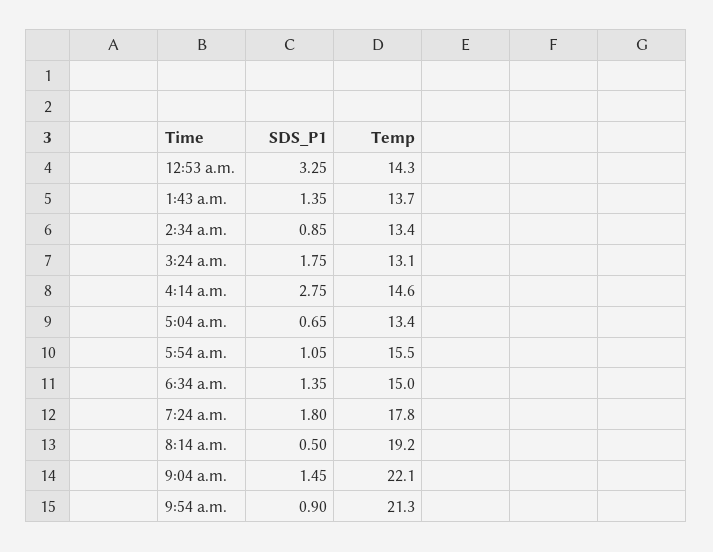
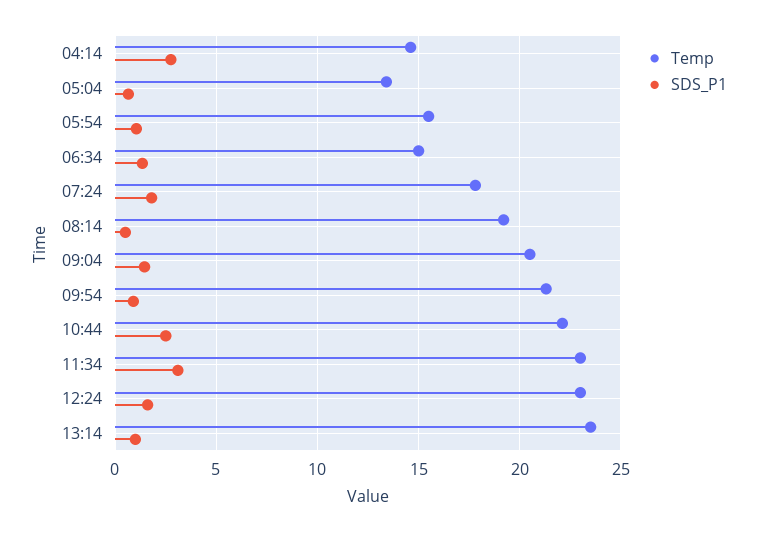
SDS_P1, 12:53 a.m.: 3.25 -> none
Temp, 12:53 a.m.: 14.3 -> none
SDS_P1, 1:43 a.m.: 1.35 -> none
Temp, 1:43 a.m.: 13.7 -> none
SDS_P1, 2:34 a.m.: 0.85 -> none
Temp, 2:34 a.m.: 13.4 -> none
SDS_P1, 3:24 a.m.: 1.75 -> none
Temp, 3:24 a.m.: 13.1 -> none
Temp, 9:04 a.m.: 22.1 -> 20.5
Temp, 10:44: none -> 22
SDS_P1, 10:44: none -> 2.5
Temp, 11:34: none -> 23
SDS_P1, 11:34: none -> 3
Temp, 12:24: none -> 23
SDS_P1, 12:24: none -> 1.5
Temp, 13:14: none -> 23.5
SDS_P1, 13:14: none -> 1

